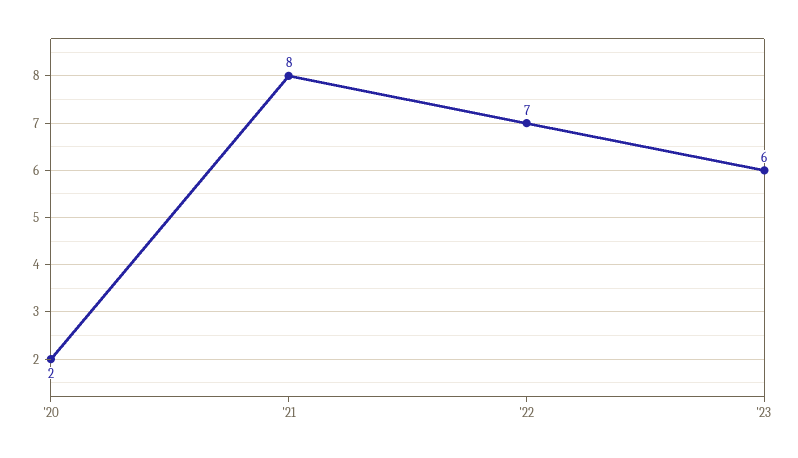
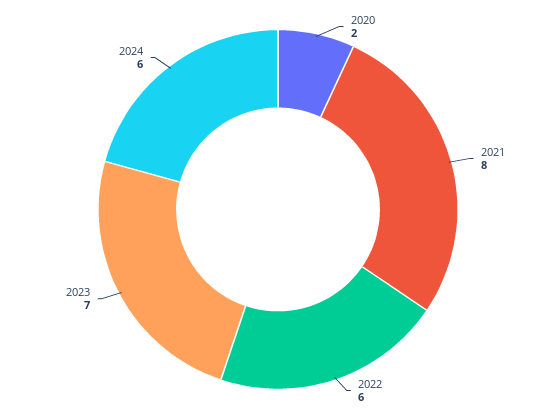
'22: 7 -> 6
'23: 6 -> 7
2024: none -> 6

